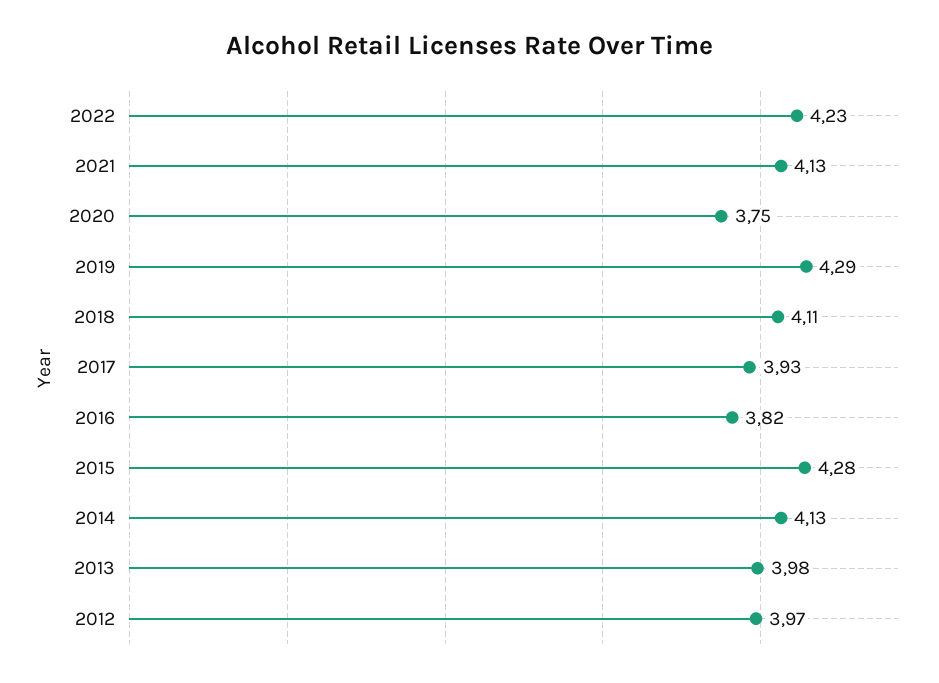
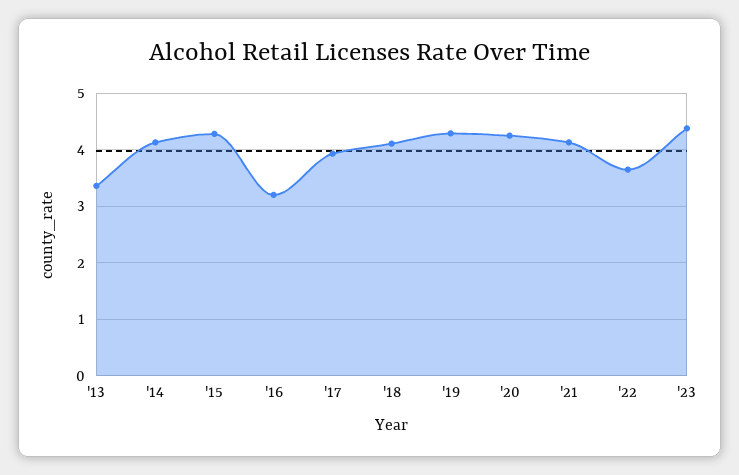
2022: 4.23 -> 3.6
2020: 3.75 -> 4.2
2016: 3.82 -> 3.2
2013: 3.98 -> 3.4
2012: 3.97 -> none
'23: none -> 4.4

